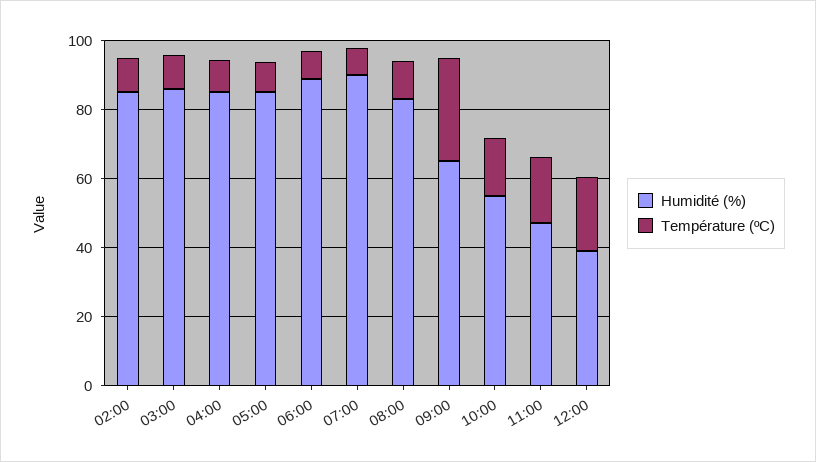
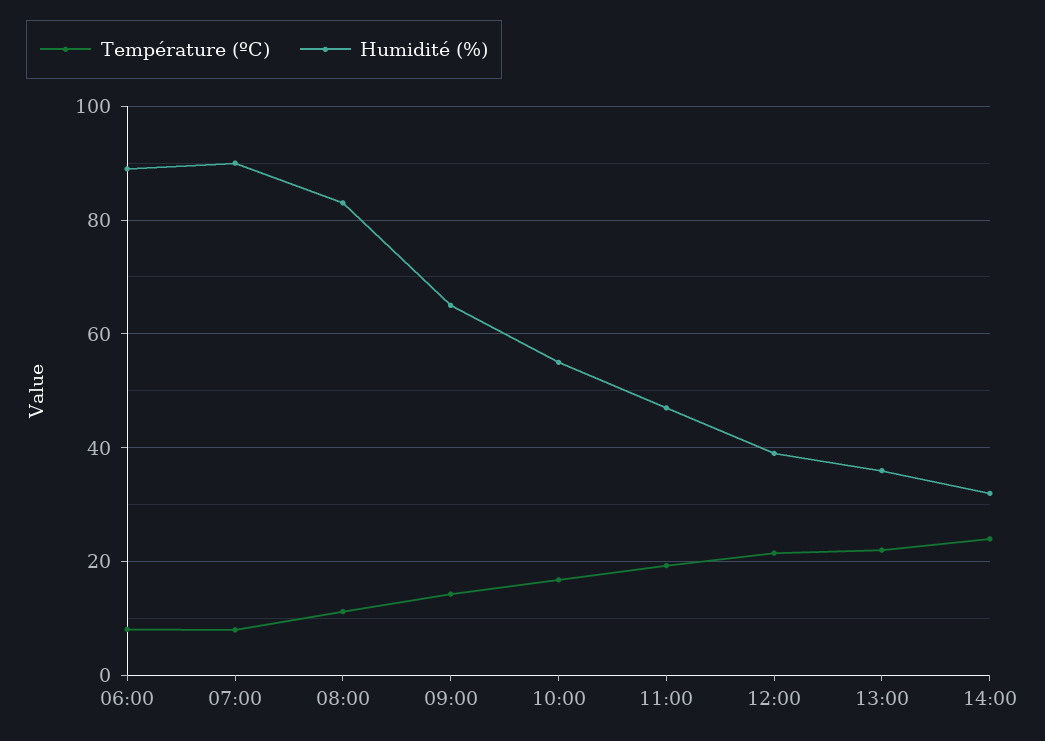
Humidité (%), 02:00: 85 -> none
Température (ºC), 02:00: 10 -> none
Humidité (%), 03:00: 85 -> none
Température (ºC), 03:00: 10 -> none
Humidité (%), 04:00: 85 -> none
Température (ºC), 04:00: 10 -> none
Humidité (%), 05:00: 85 -> none
Température (ºC), 05:00: 10 -> none
Température (ºC), 09:00: 30 -> 14
Température (ºC), 13:00: none -> 22
Humidité (%), 13:00: none -> 36
Température (ºC), 14:00: none -> 24
Humidité (%), 14:00: none -> 32

